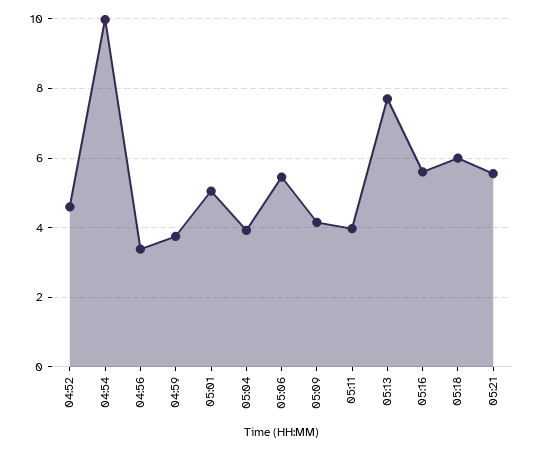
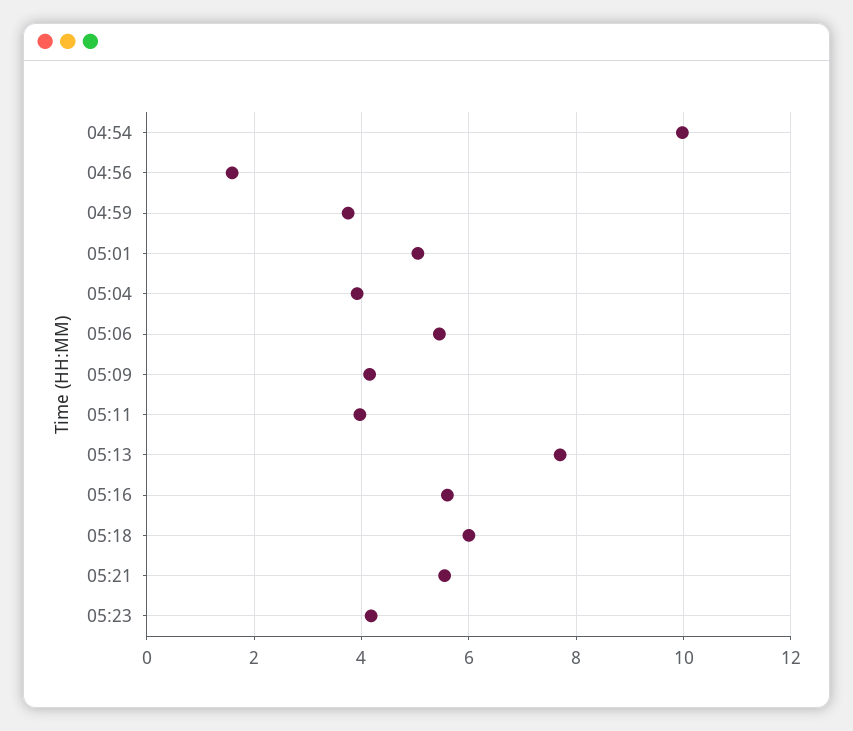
04:52: 4.6 -> none
04:56: 3.4 -> 1.6
05:23: none -> 4.2

